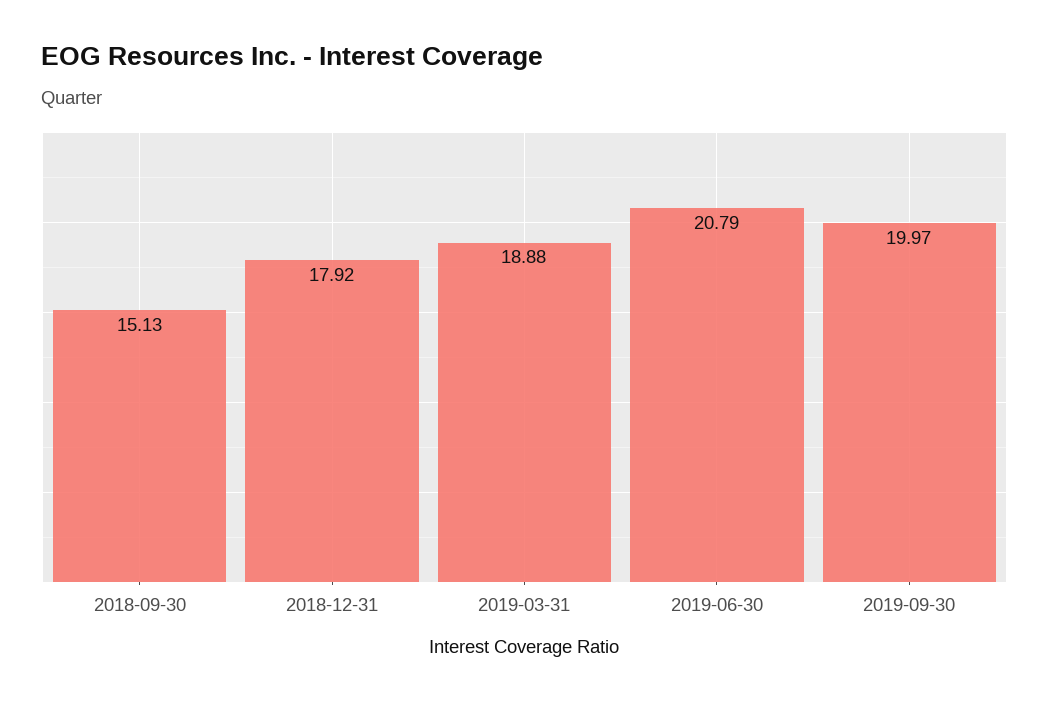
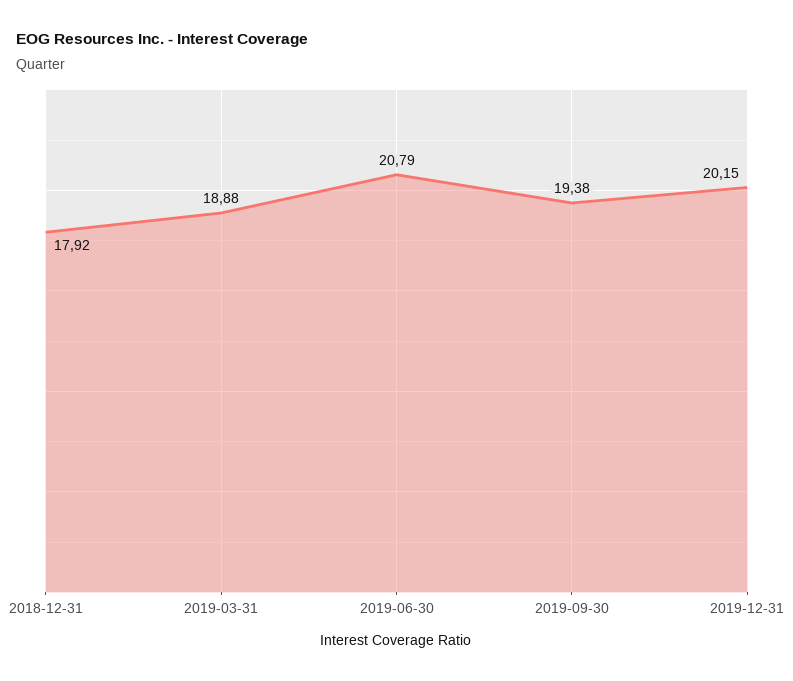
2018-09-30: 15.13 -> none
2019-09-30: 19.97 -> 19.38
2019-12-31: none -> 20.15

